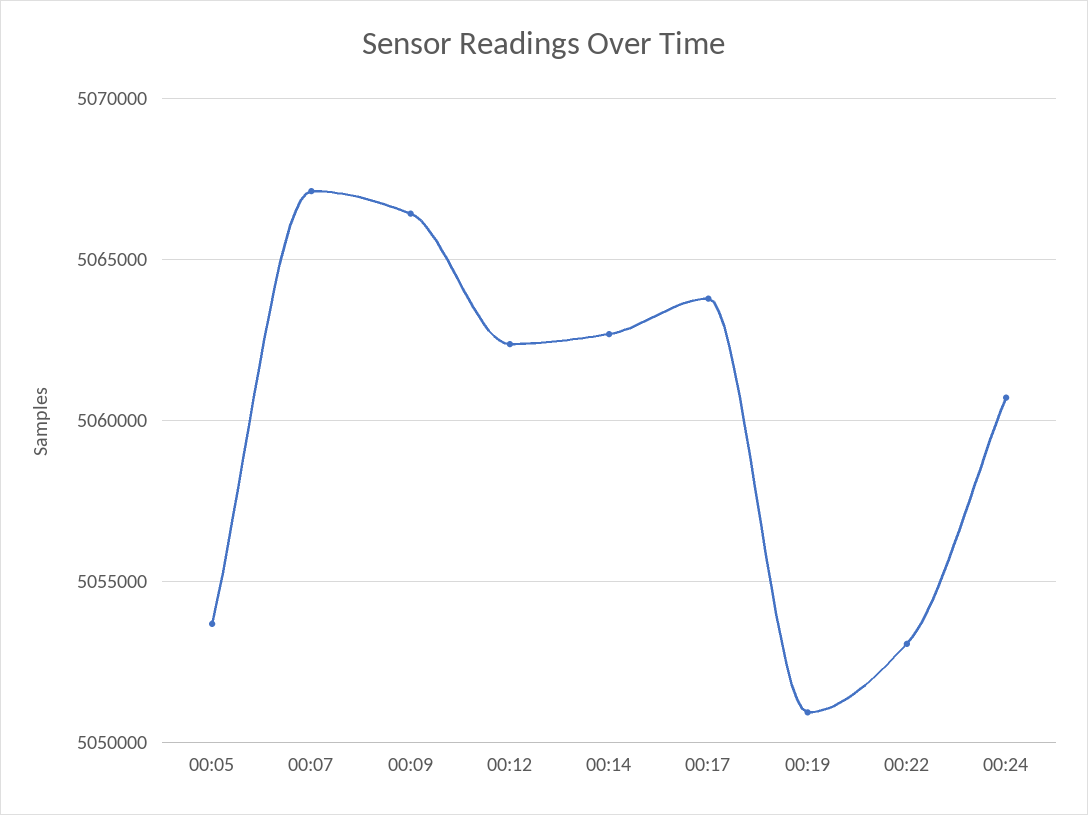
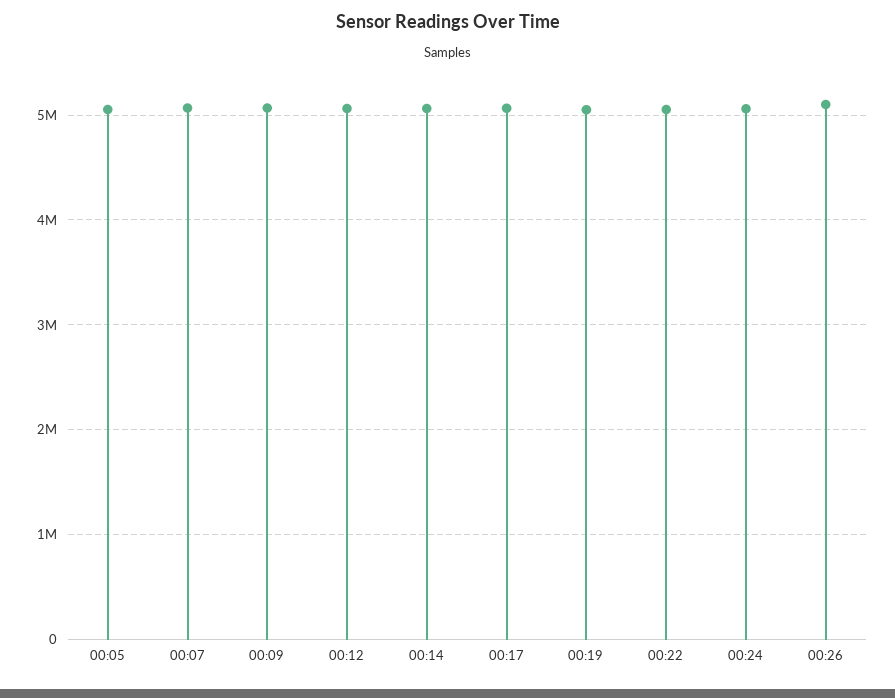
00:26: none -> 5100000

